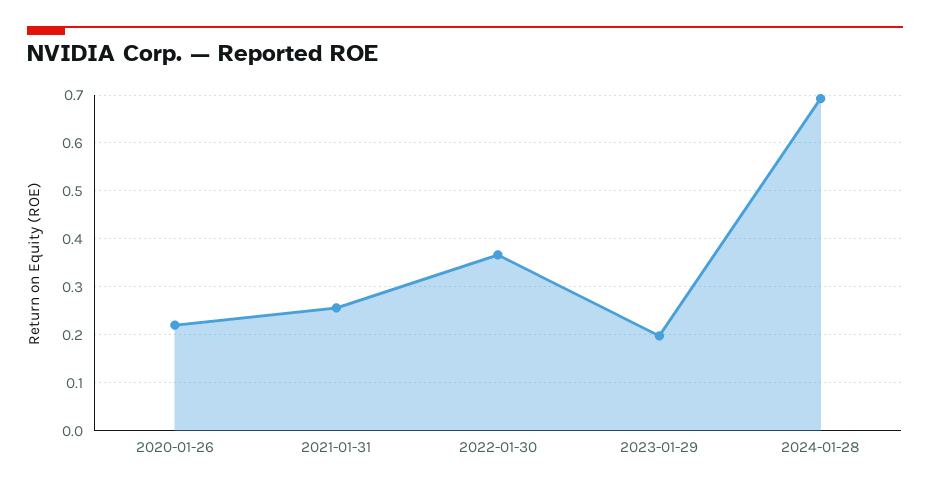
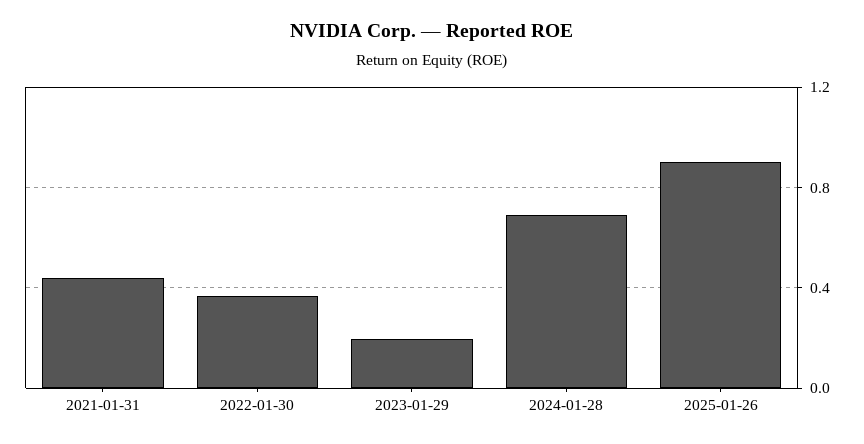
2020-01-26: 0.22 -> none
2021-01-31: 0.26 -> 0.45
2025-01-26: none -> 0.9

